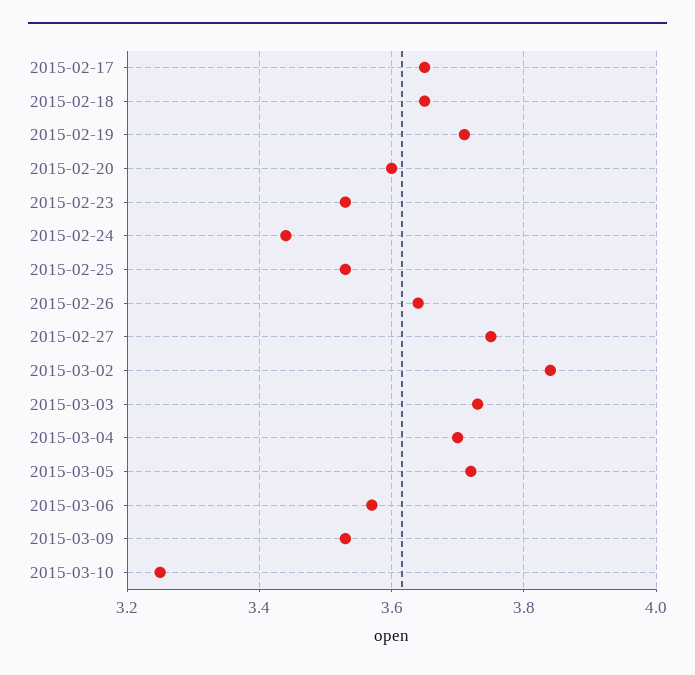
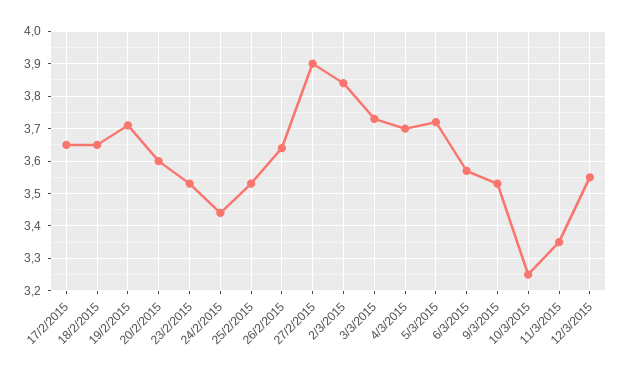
2015-02-27: 3.75 -> 3.9
11/3/2015: none -> 3.35
12/3/2015: none -> 3.55

